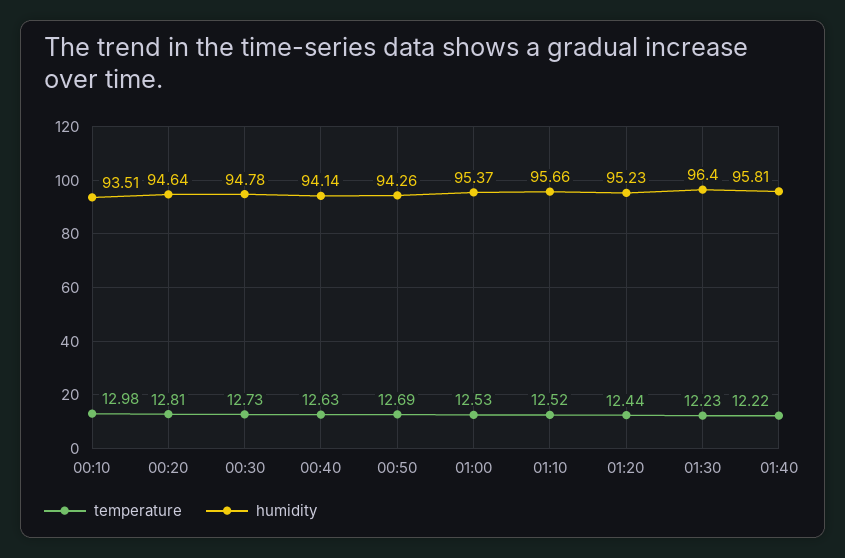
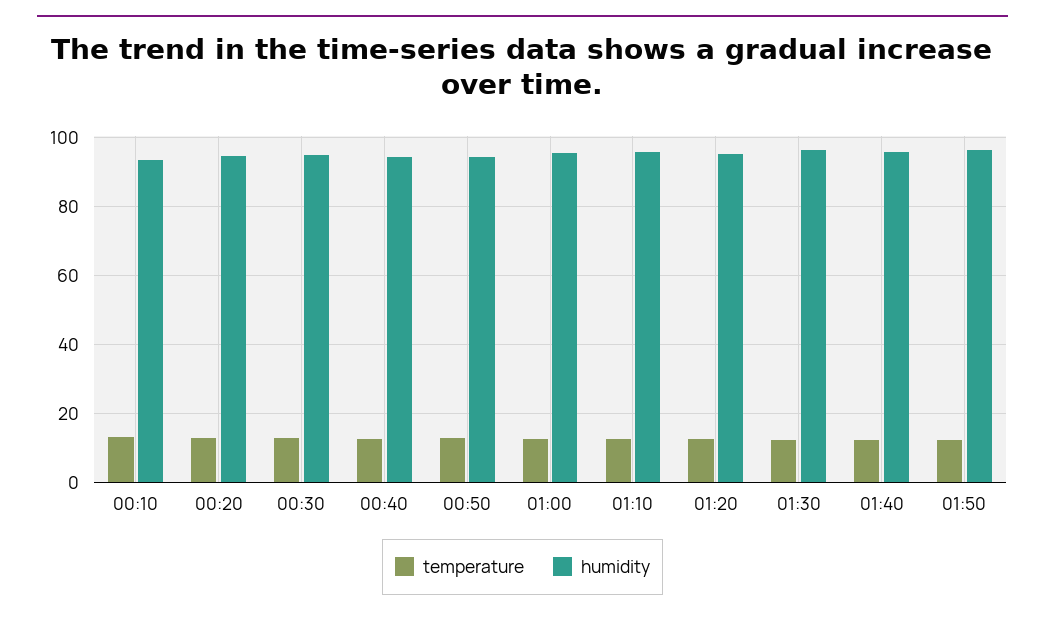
temperature, 01:50: none -> 12
humidity, 01:50: none -> 96

